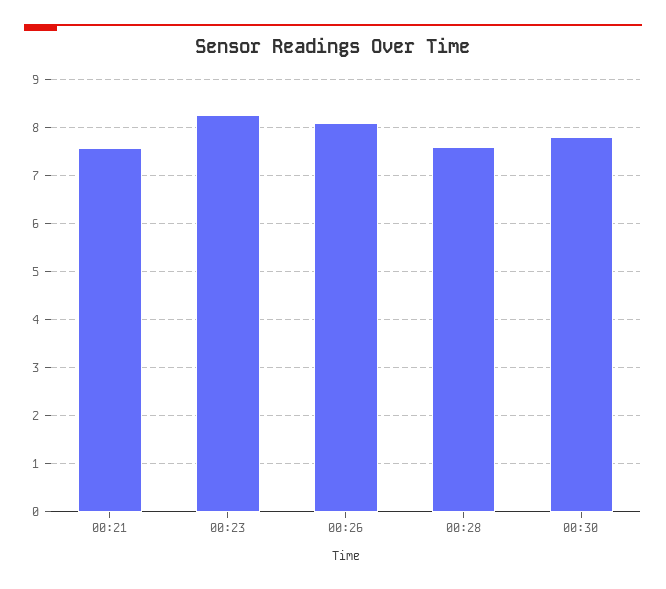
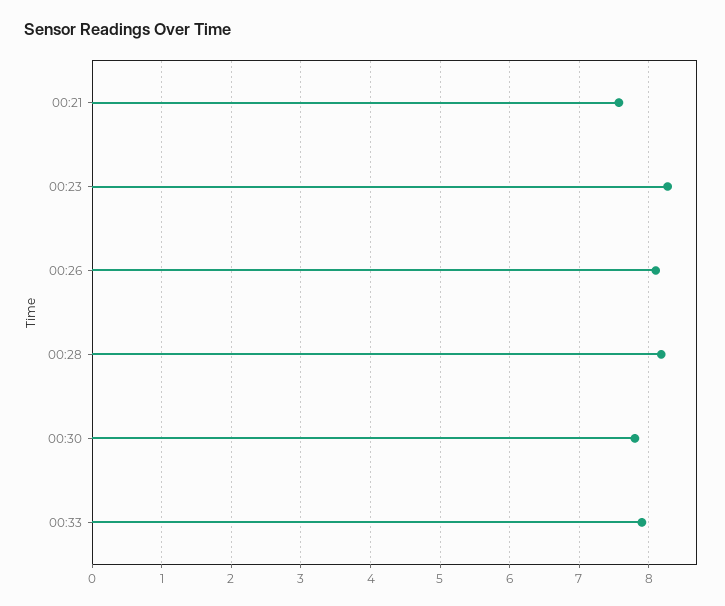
00:28: 7.6 -> 8.2
00:33: none -> 7.9

